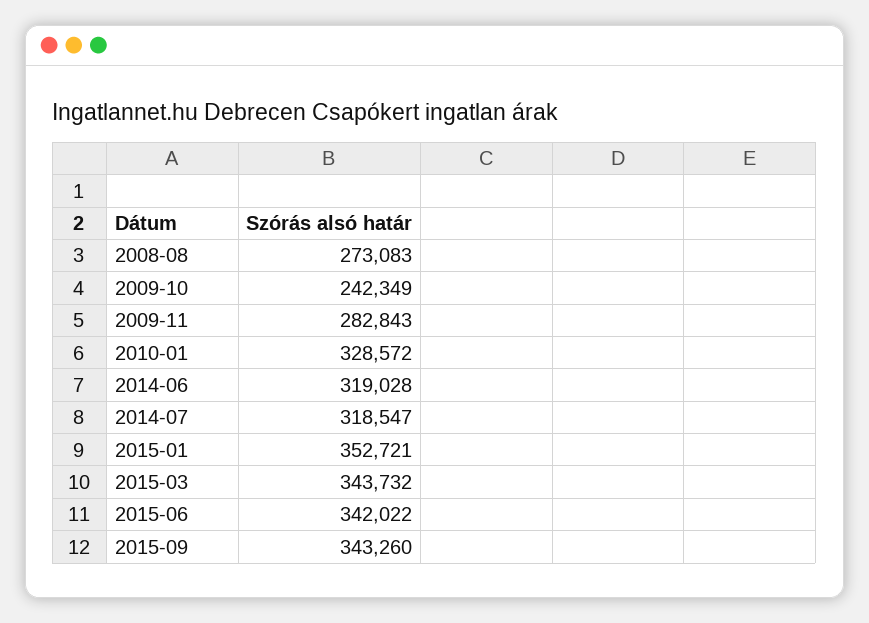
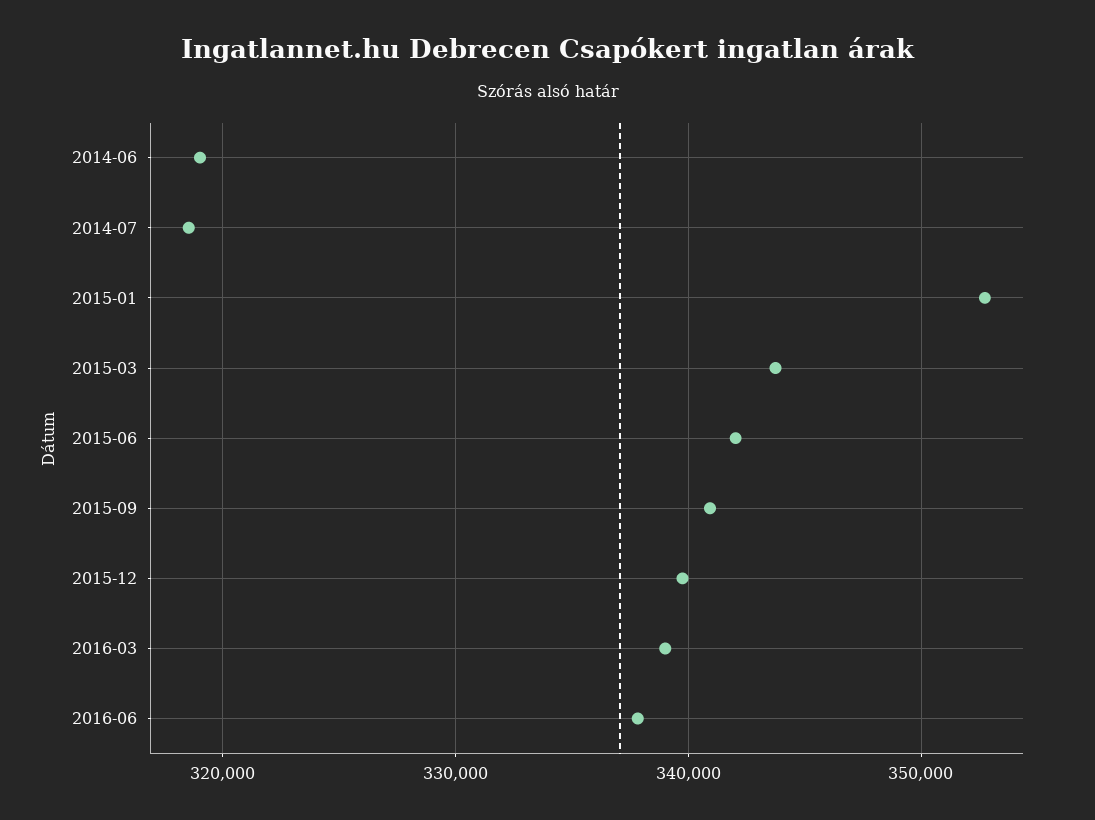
2008-08: 273083 -> none
2009-10: 242349 -> none
2009-11: 282843 -> none
2010-01: 328572 -> none
2015-09: 343260 -> 341000
2015-12: none -> 340000
2016-03: none -> 339000
2016-06: none -> 338000

